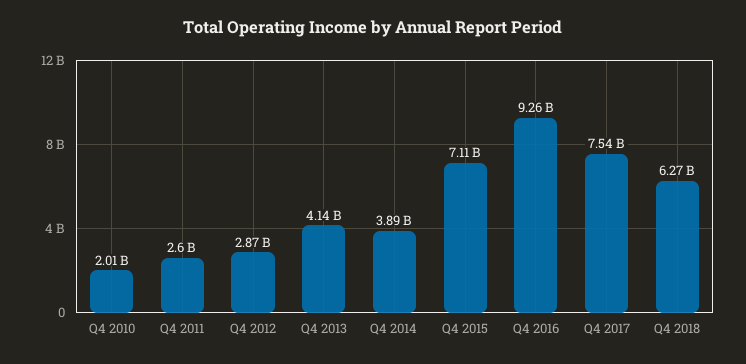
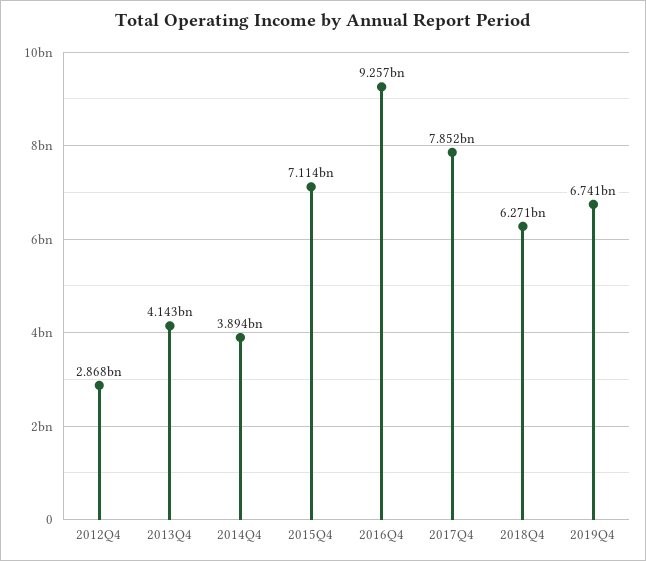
Q4 2010: 2010000000 -> none
Q4 2011: 2600000000 -> none
Q4 2017: 7540000000 -> 7852000000
2019Q4: none -> 6741000000

